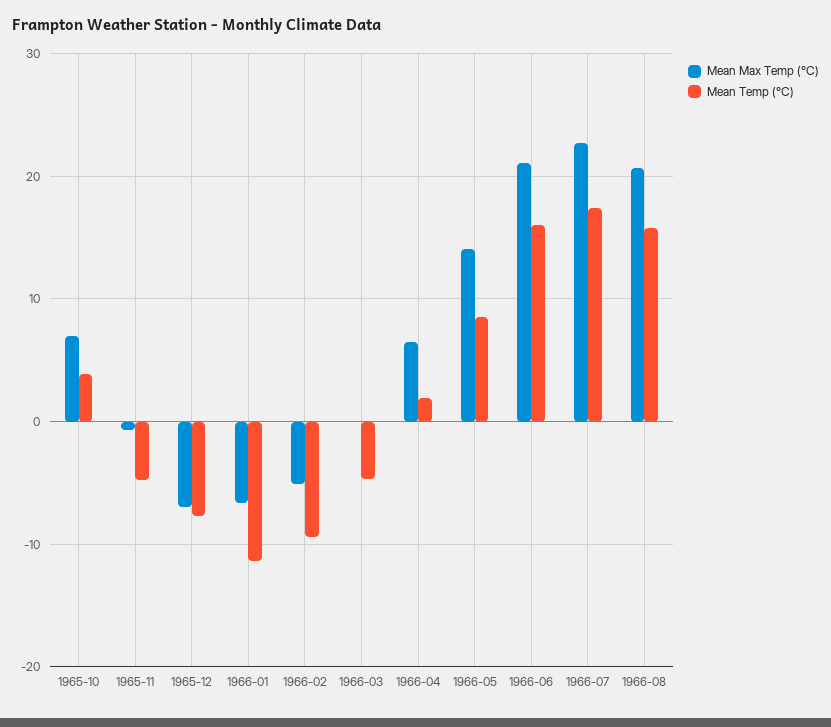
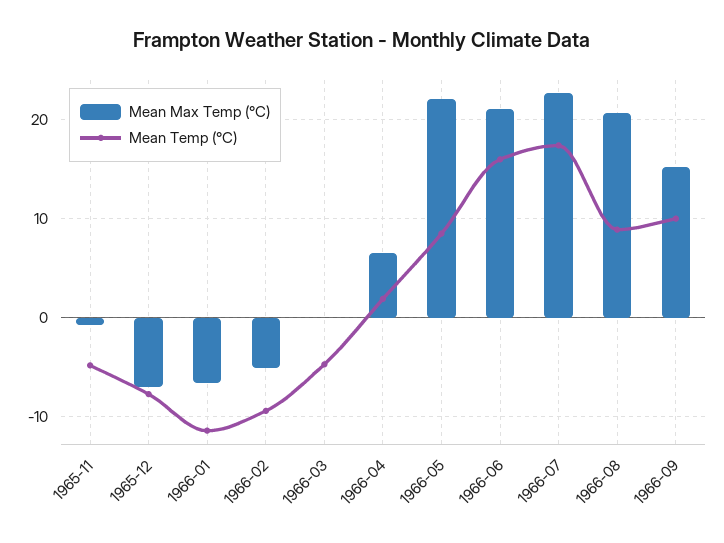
Mean Max Temp (°C), 1965-10: 7 -> none
Mean Temp (°C), 1965-10: 4 -> none
Mean Max Temp (°C), 1966-05: 14 -> 22
Mean Temp (°C), 1966-08: 16 -> 9
Mean Max Temp (°C), 1966-09: none -> 15
Mean Temp (°C), 1966-09: none -> 10

